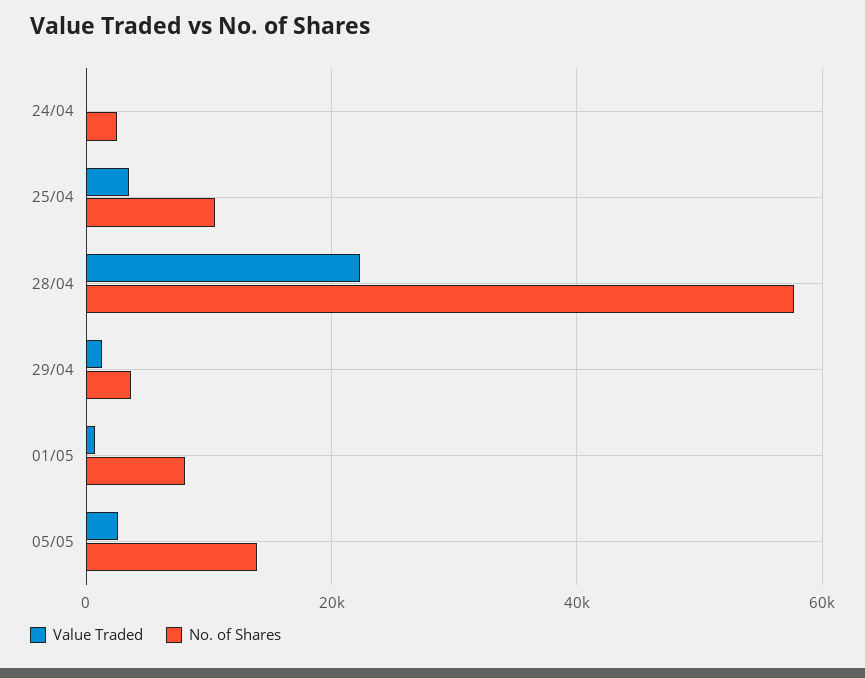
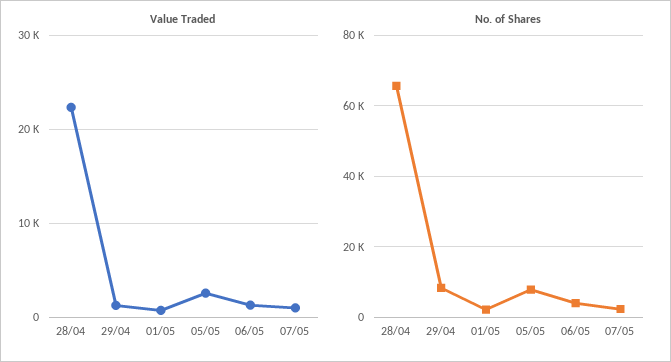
Value Traded, 24/04: 0 -> none
No. of Shares, 24/04: 2000 -> none
Value Traded, 25/04: 4000 -> none
No. of Shares, 25/04: 10000 -> none
No. of Shares, 28/04: 58000 -> 66000
No. of Shares, 29/04: 4000 -> 8000
No. of Shares, 01/05: 8000 -> 2000
No. of Shares, 05/05: 14000 -> 8000
Value Traded, 06/05: none -> 1000
Value Traded, 07/05: none -> 1000
No. of Shares, 06/05: none -> 4000
No. of Shares, 07/05: none -> 2000

